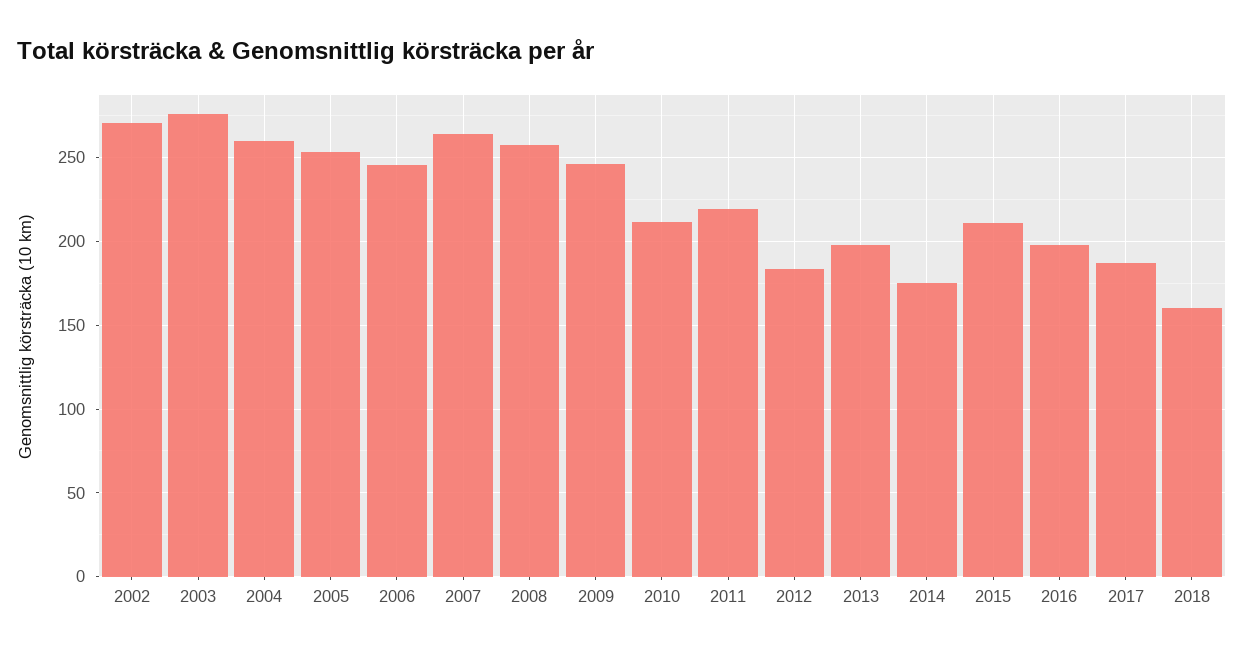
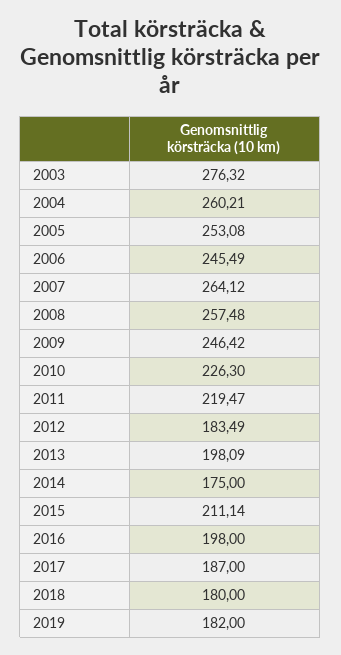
2002: 270 -> none
2010: 210 -> 226.3
2018: 160 -> 180
2019: none -> 182

